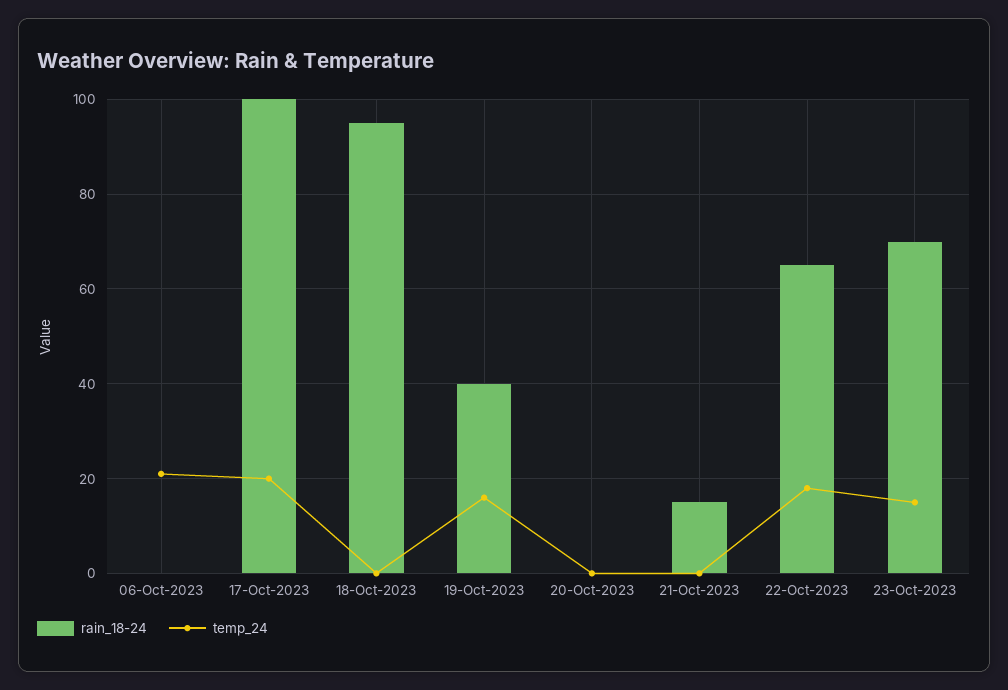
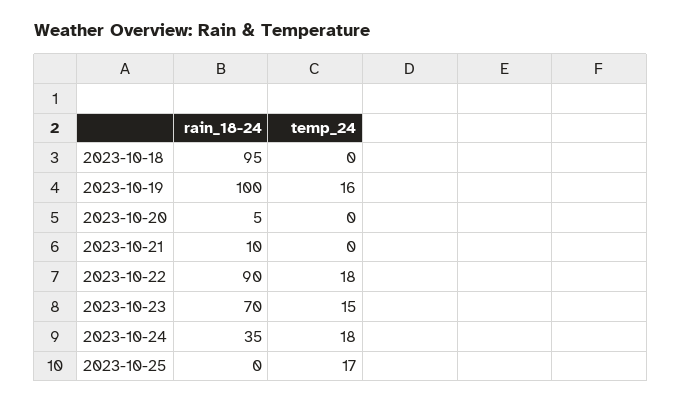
rain_18-24, 06-Oct-2023: 0 -> none
temp_24, 06-Oct-2023: 20 -> none
rain_18-24, 17-Oct-2023: 100 -> none
temp_24, 17-Oct-2023: 20 -> none
rain_18-24, 19-Oct-2023: 40 -> 100
rain_18-24, 20-Oct-2023: 0 -> 5
rain_18-24, 21-Oct-2023: 15 -> 10
rain_18-24, 22-Oct-2023: 65 -> 90
rain_18-24, 2023-10-24: none -> 35
temp_24, 2023-10-24: none -> 18
rain_18-24, 2023-10-25: none -> 0
temp_24, 2023-10-25: none -> 17

